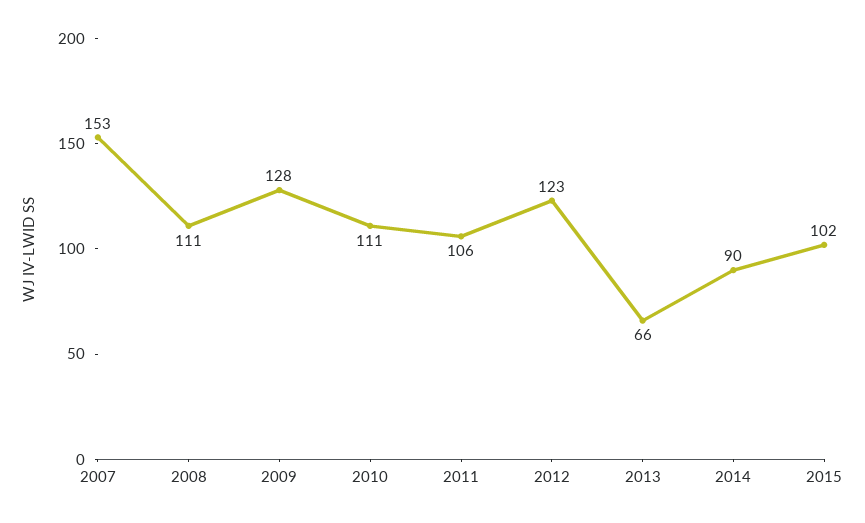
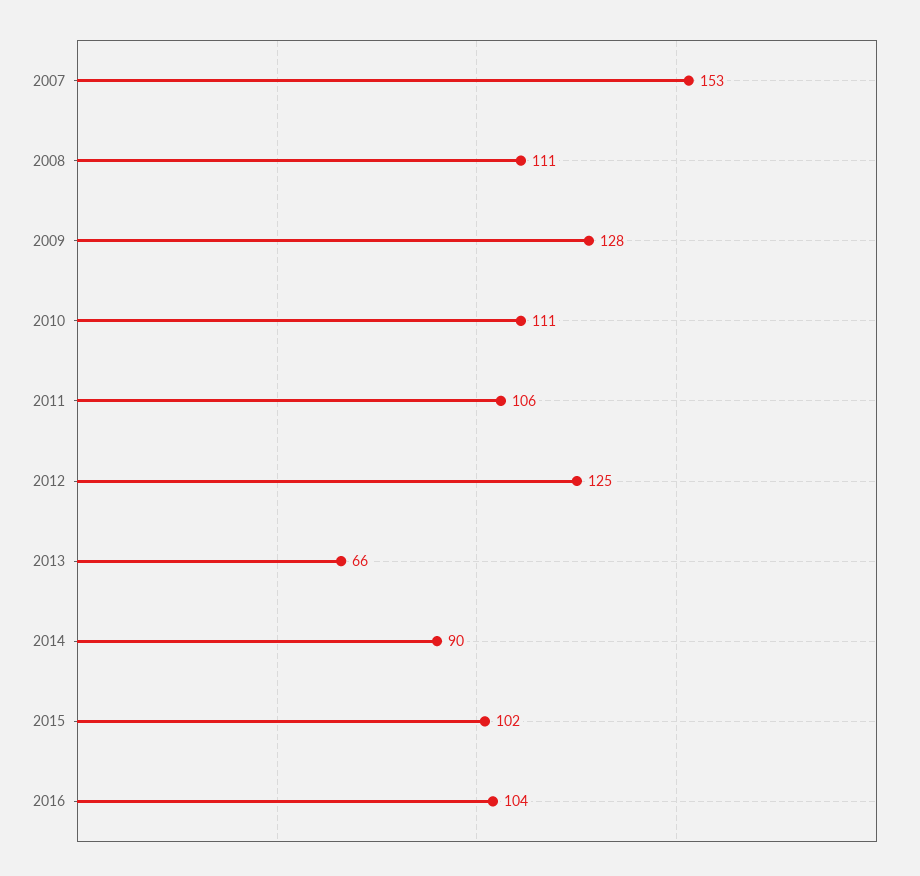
2012: 123 -> 125
2016: none -> 104

